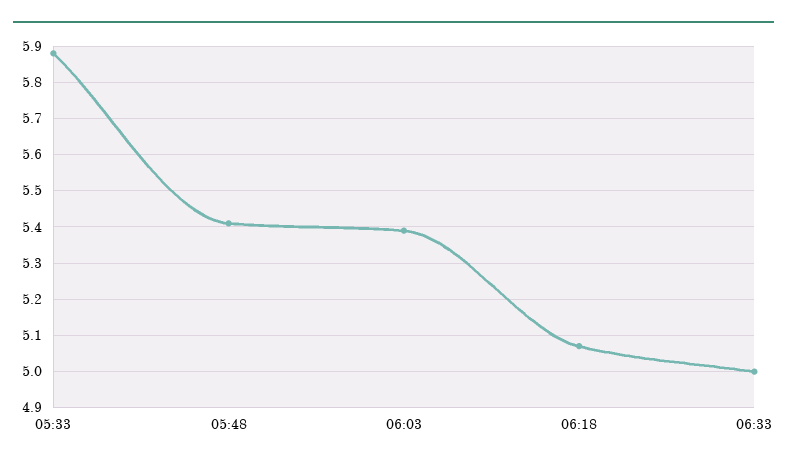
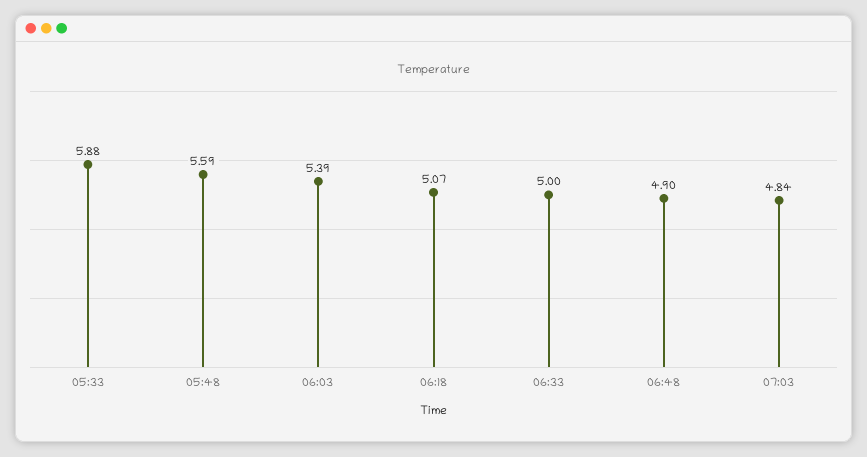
05:48: 5.4 -> 5.59
06:48: none -> 4.9
07:03: none -> 4.84

